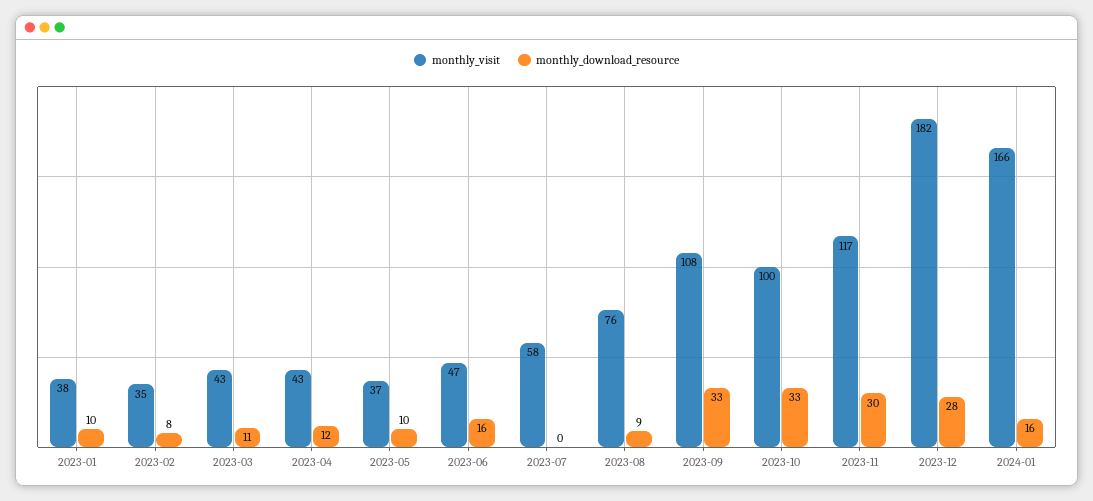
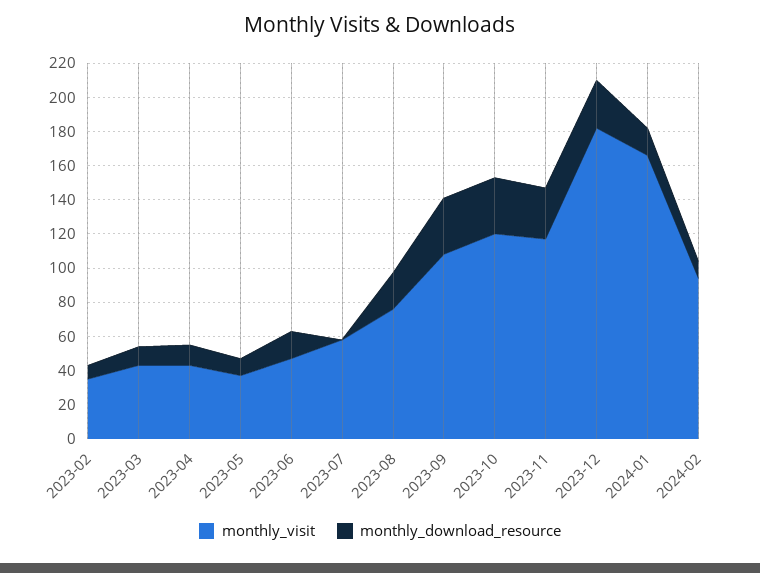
monthly_visit, 2023-01: 38 -> none
monthly_download_resource, 2023-01: 10 -> none
monthly_download_resource, 2023-08: 9 -> 20
monthly_visit, 2023-10: 100 -> 120
monthly_visit, 2024-02: none -> 95
monthly_download_resource, 2024-02: none -> 10

